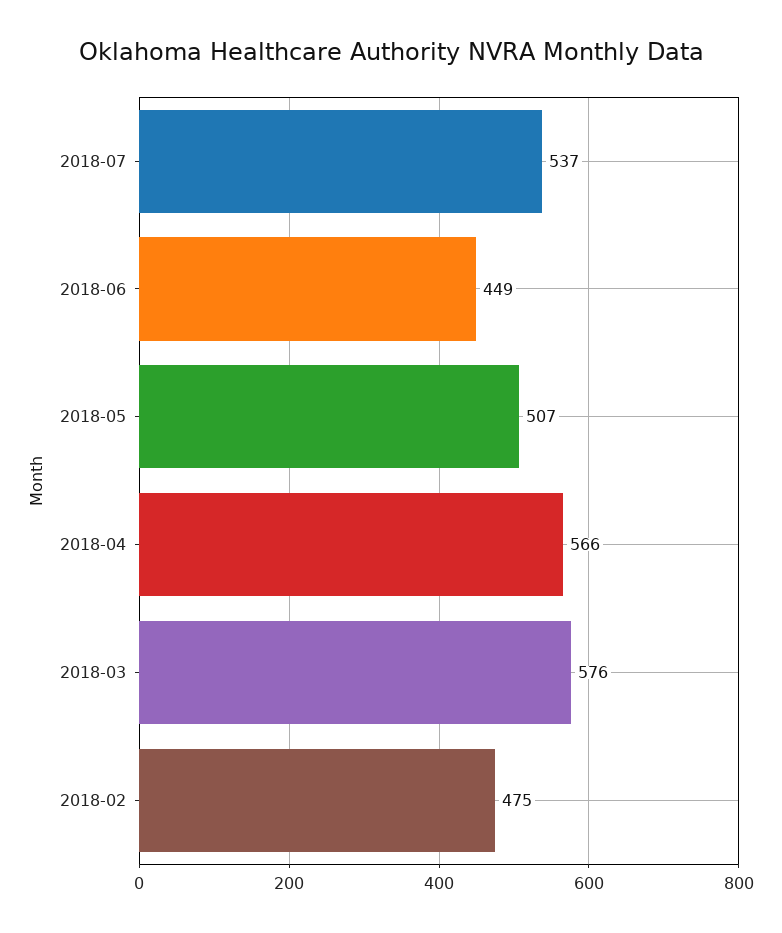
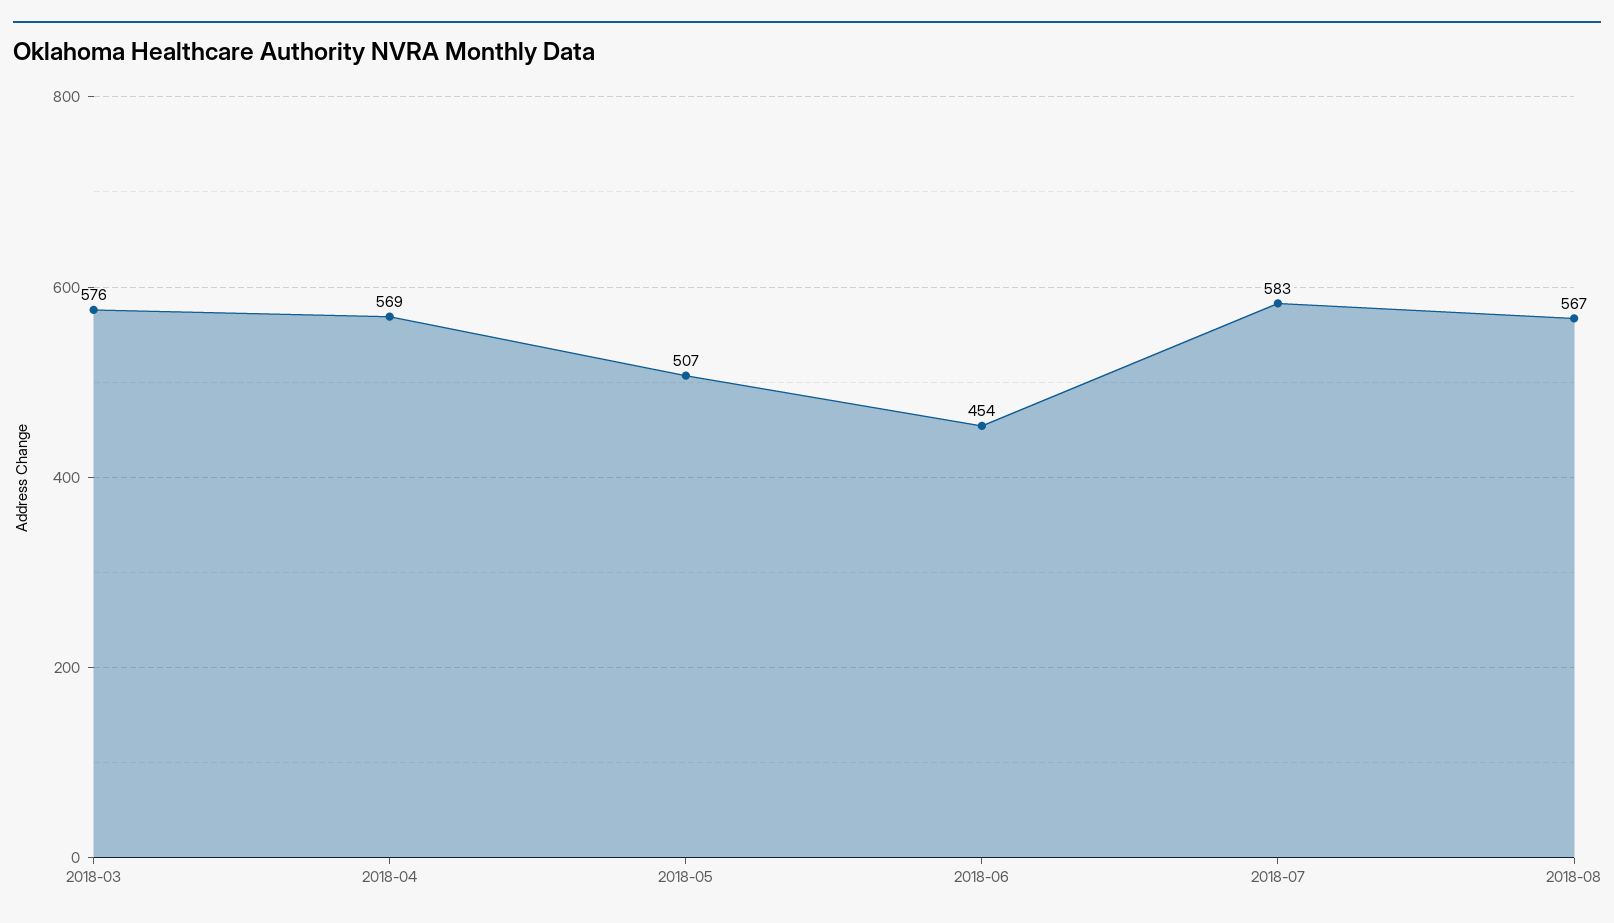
2018-07: 537 -> 583
2018-06: 449 -> 454
2018-04: 566 -> 569
2018-02: 475 -> none
2018-08: none -> 567

